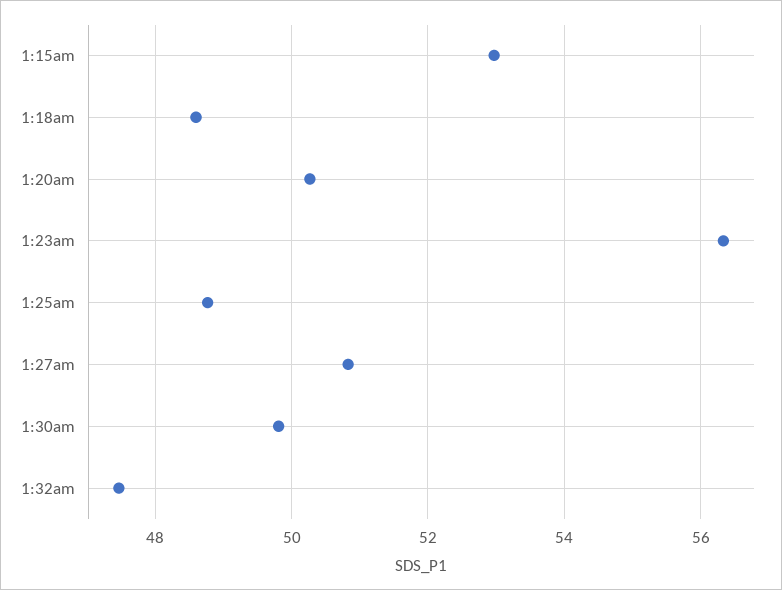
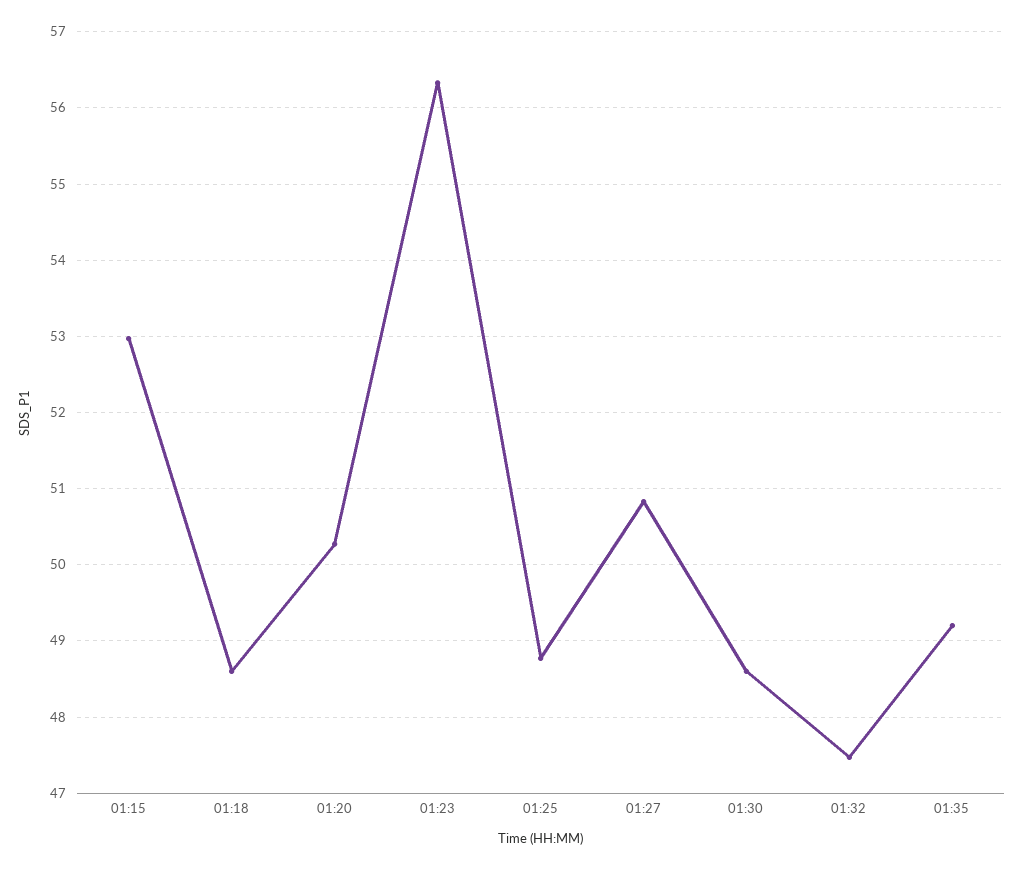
1:30am: 49.8 -> 48.6
01:35: none -> 49.2

